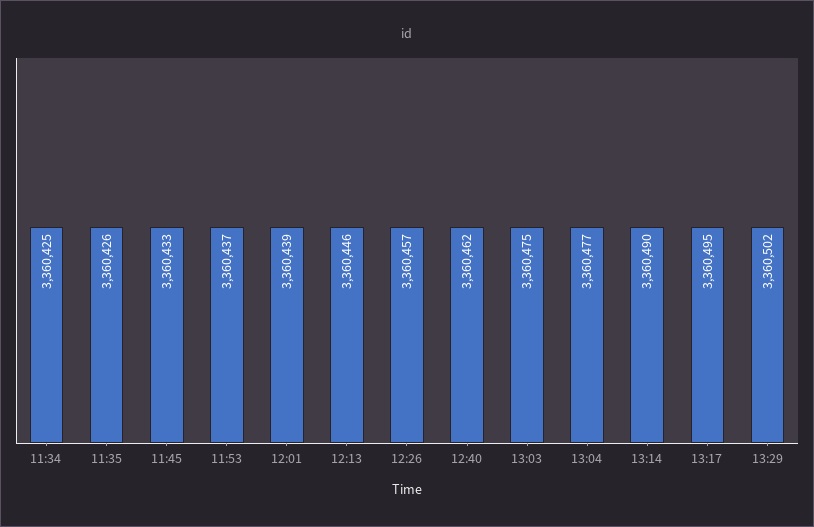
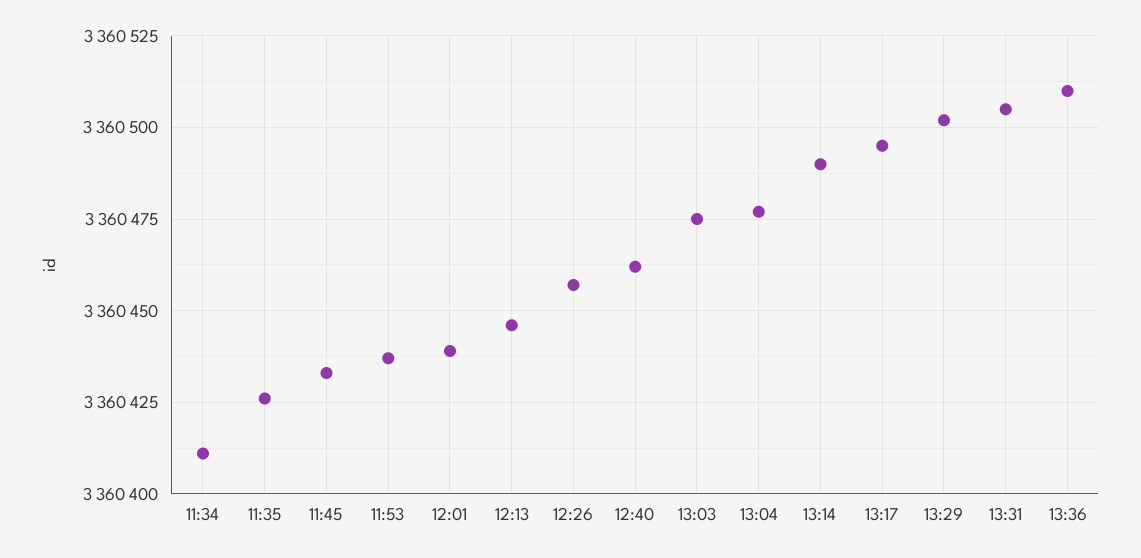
11:34: 3360425 -> 3360410
13:31: none -> 3360505
13:36: none -> 3360510

